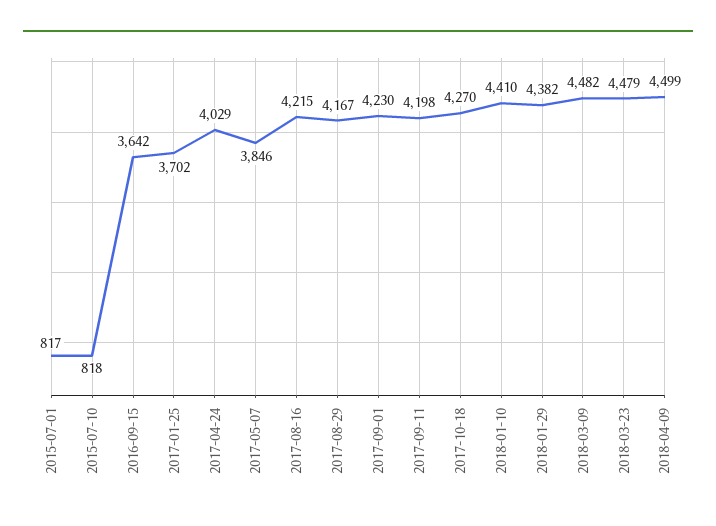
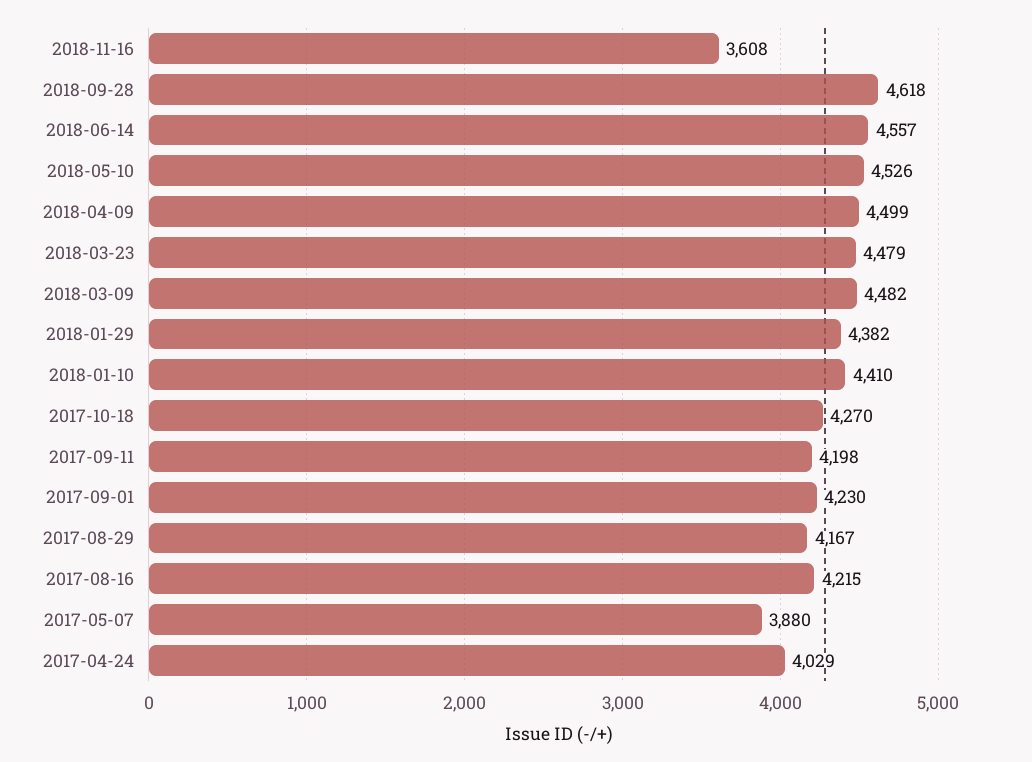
2015-07-01: 817 -> none
2015-07-10: 818 -> none
2016-09-15: 3642 -> none
2017-01-25: 3702 -> none
2017-05-07: 3846 -> 3880
2018-11-16: none -> 3608
2018-09-28: none -> 4618
2018-06-14: none -> 4557
2018-05-10: none -> 4526

